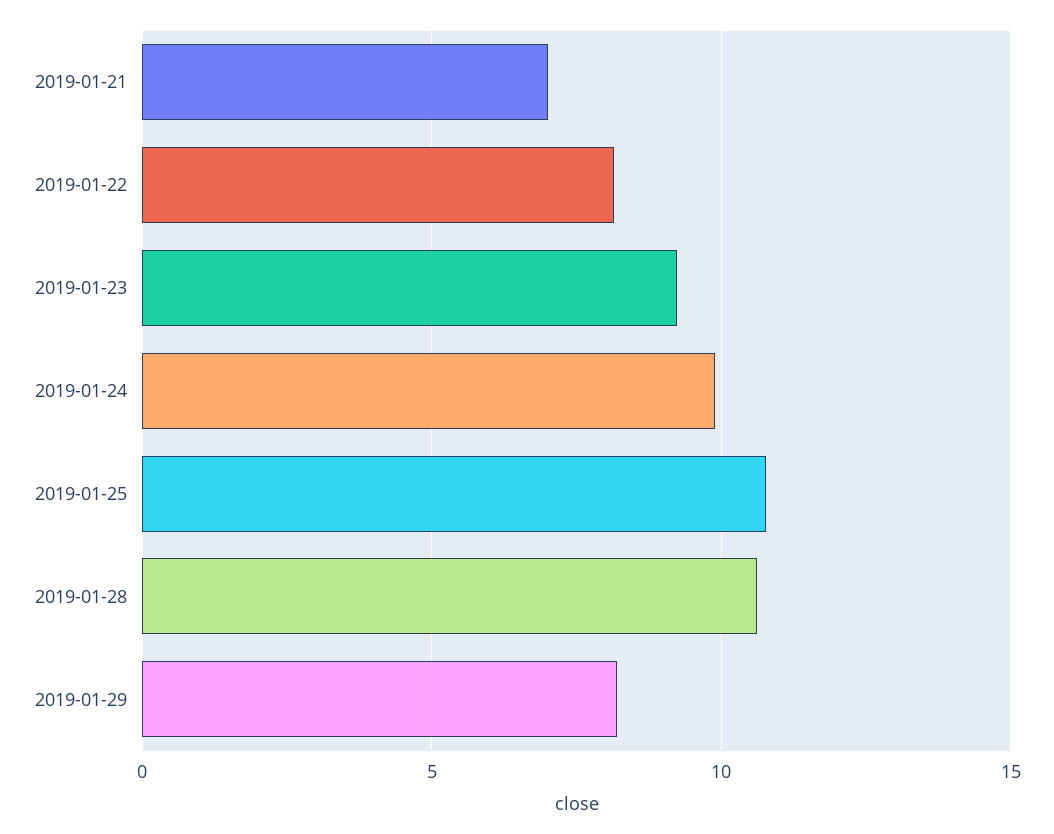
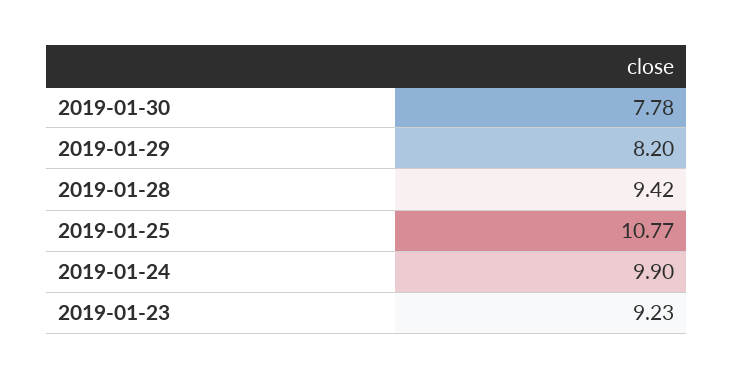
2019-01-21: 7 -> none
2019-01-22: 8 -> none
2019-01-28: 10.5 -> 9.42
2019-01-30: none -> 7.78

